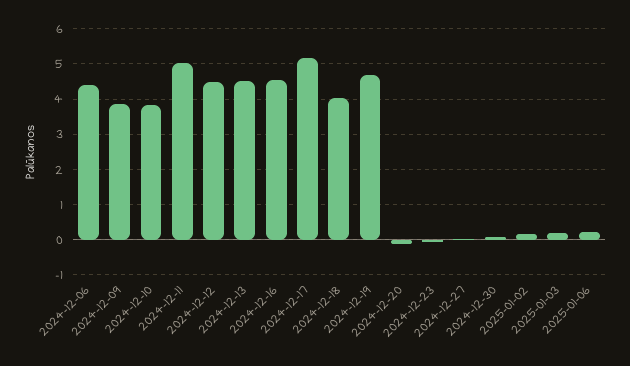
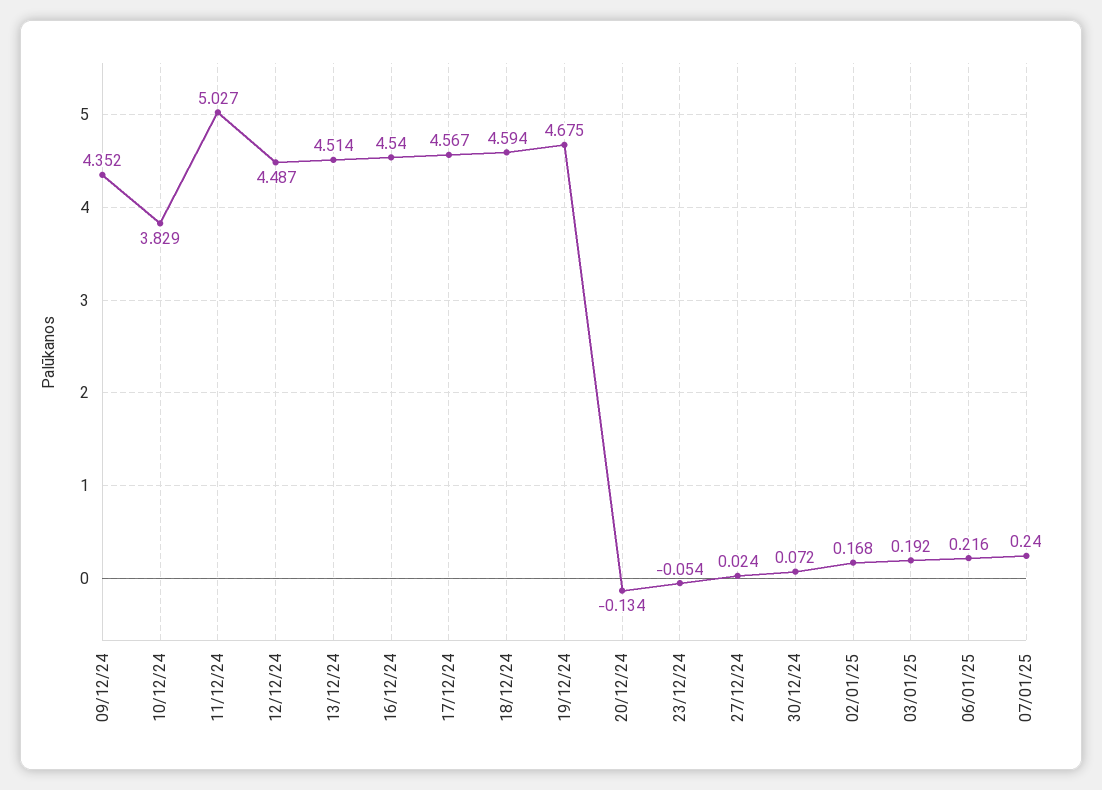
2024-12-06: 4.4 -> none
2024-12-09: 3.8 -> 4.352
2024-12-17: 5.2 -> 4.567
2024-12-18: 4 -> 4.594
07/01/25: none -> 0.24

